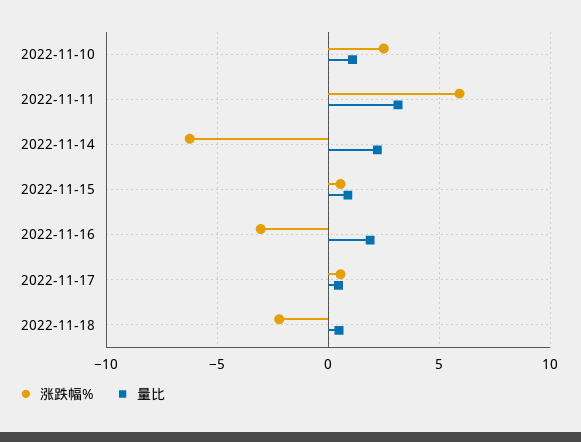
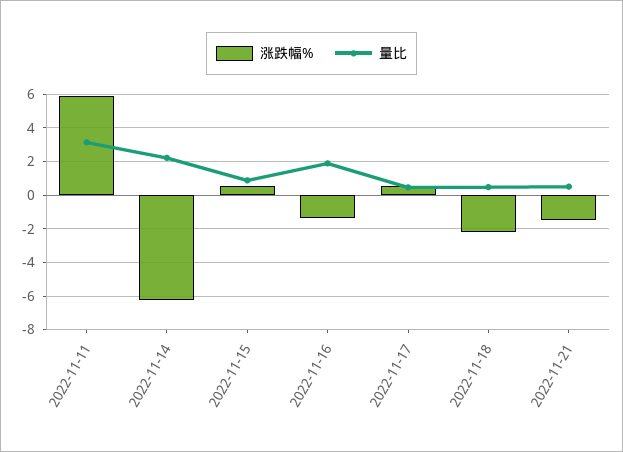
涨跌幅%, 2022-11-10: 2.5 -> none
量比, 2022-11-10: 1 -> none
涨跌幅%, 2022-11-16: -3 -> -1.5
涨跌幅%, 2022-11-21: none -> -1.5
量比, 2022-11-21: none -> 0.5

